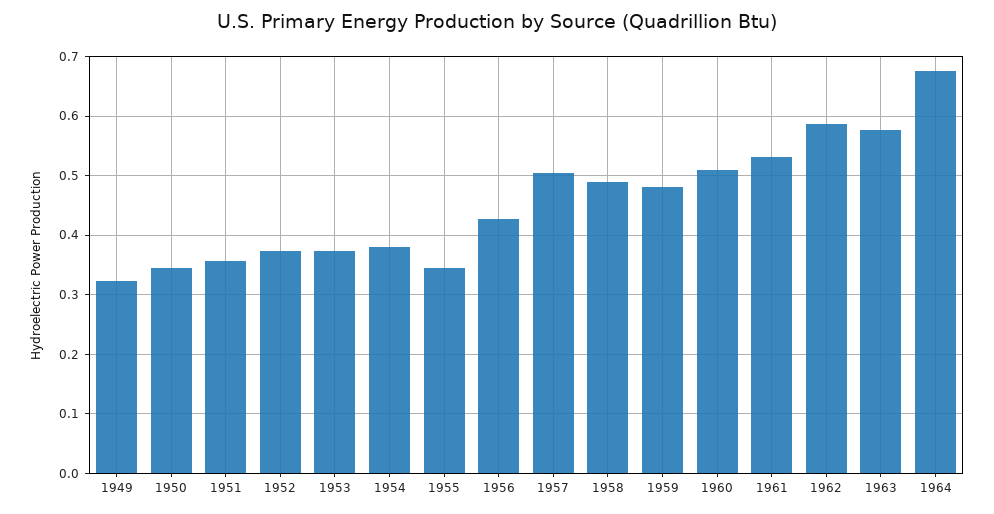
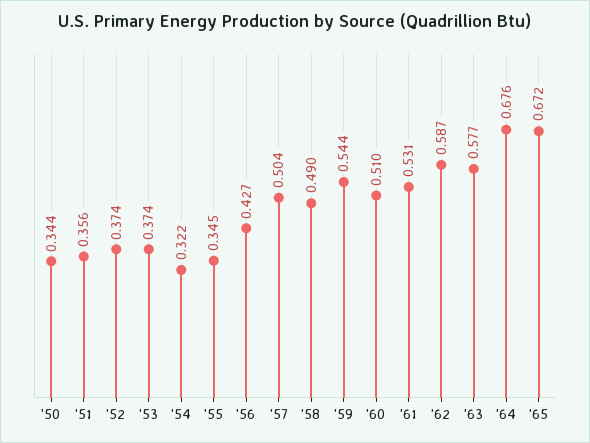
1949: 0.32 -> none
1954: 0.38 -> 0.322
1959: 0.48 -> 0.544
'65: none -> 0.672

